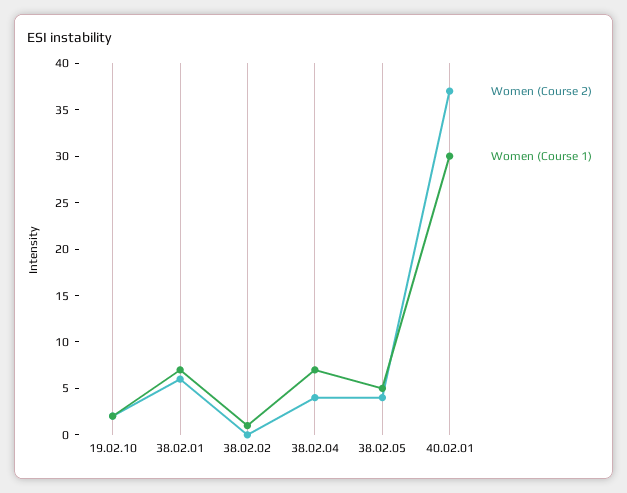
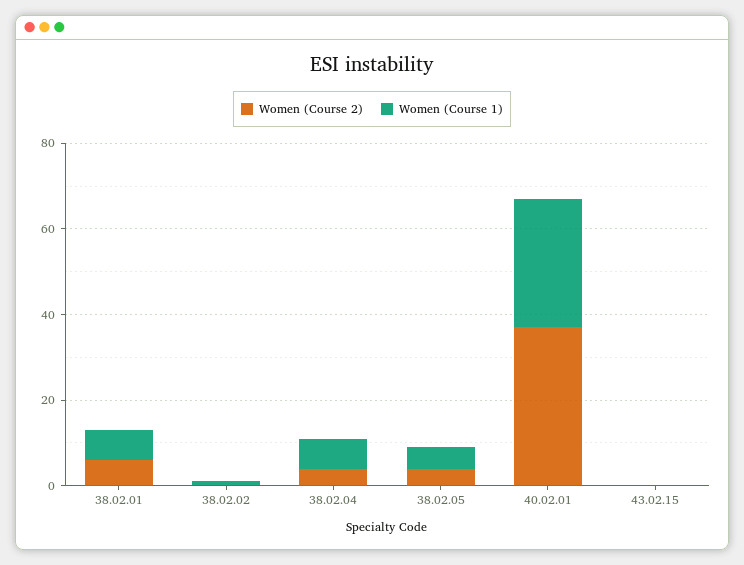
Women (Course 2), 19.02.10: 2 -> none
Women (Course 1), 19.02.10: 2 -> none
Women (Course 2), 43.02.15: none -> 0
Women (Course 1), 43.02.15: none -> 0

